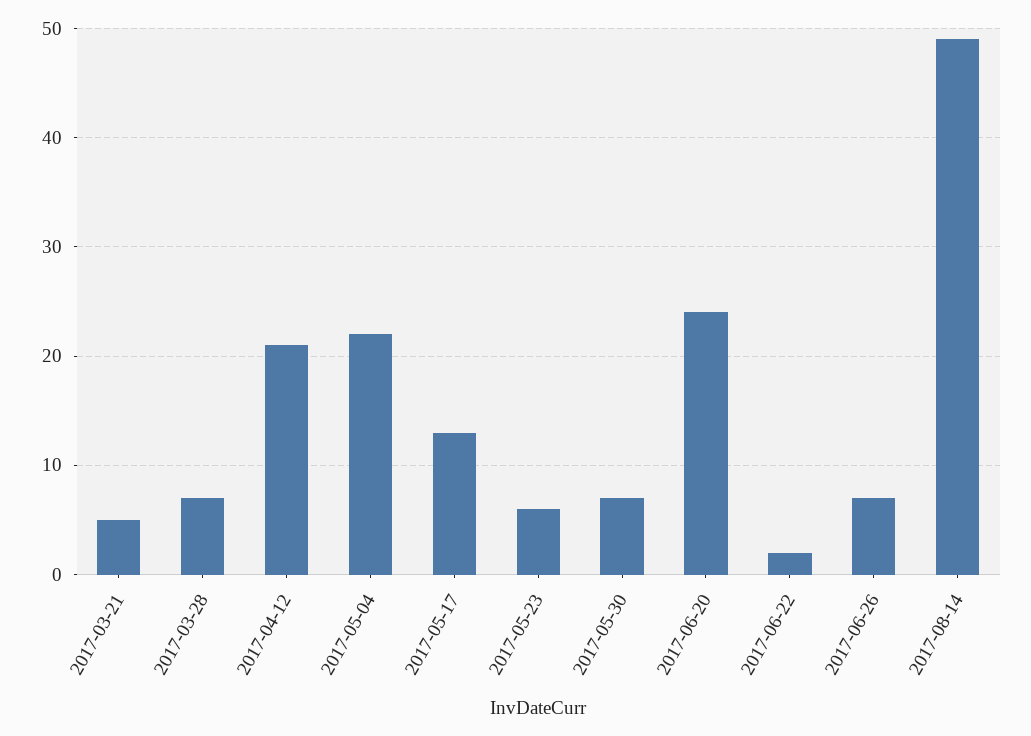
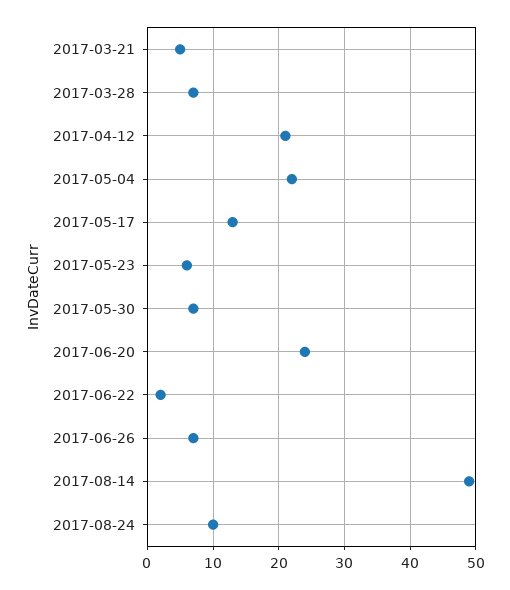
2017-08-24: none -> 10

